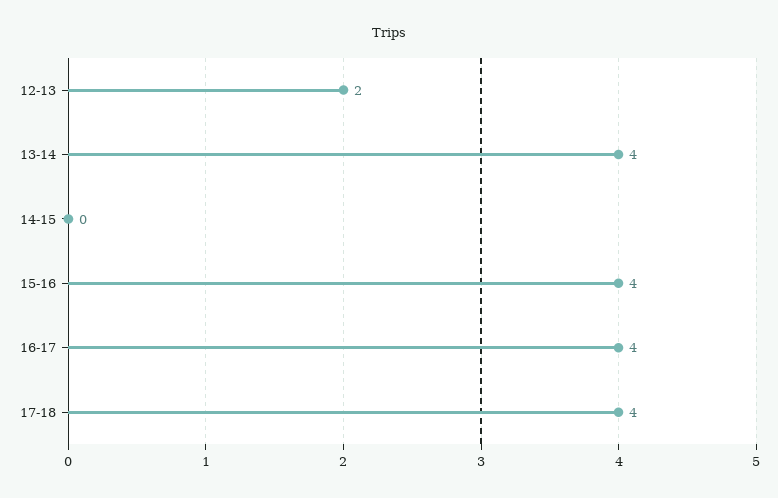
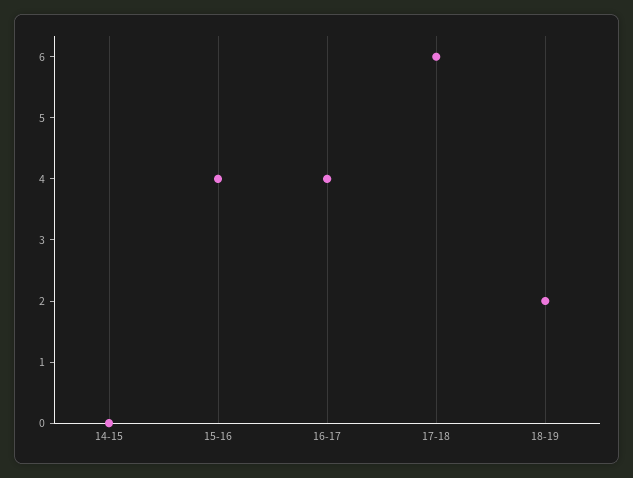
12-13: 2 -> none
13-14: 4 -> none
17-18: 4 -> 6
18-19: none -> 2

